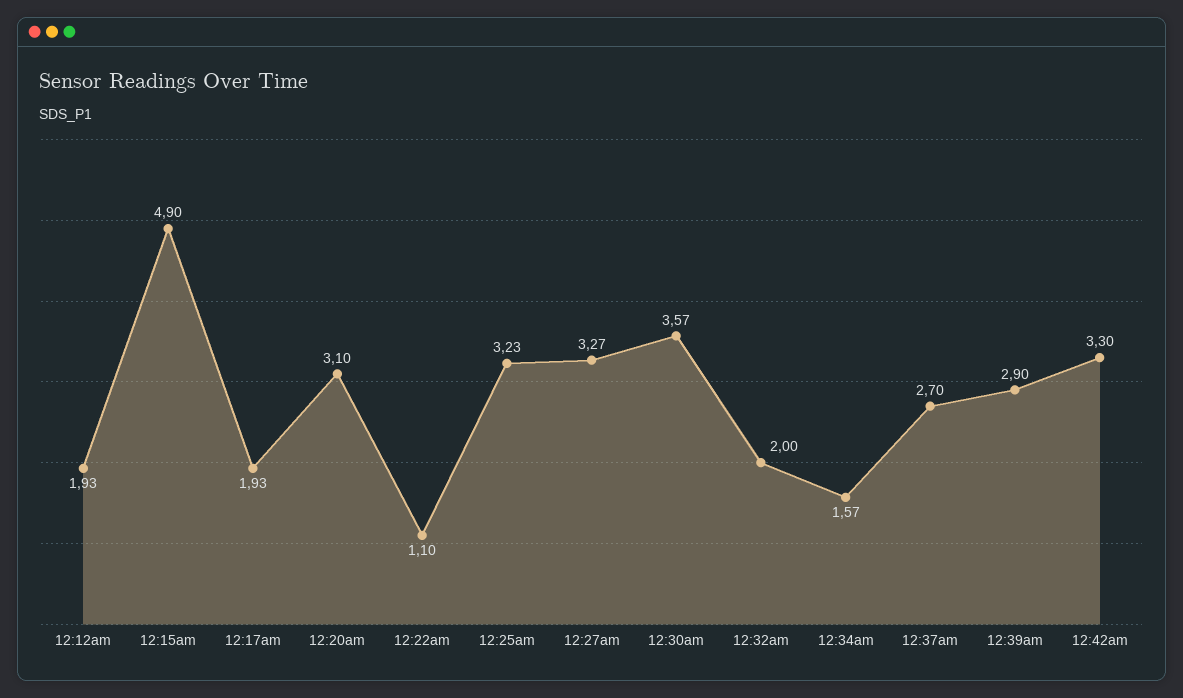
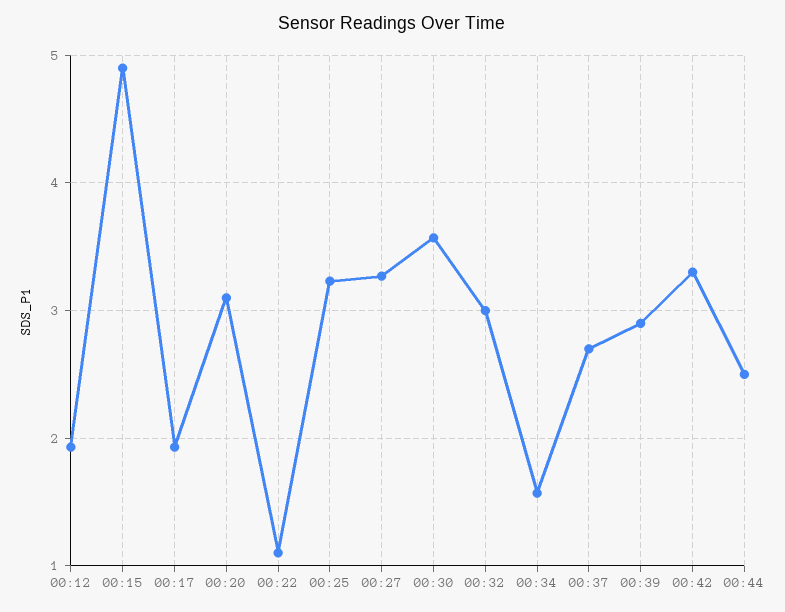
12:32am: 2 -> 3
00:44: none -> 2.5

